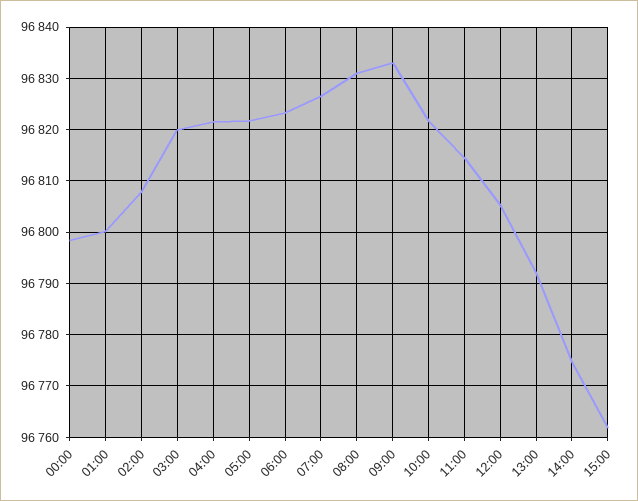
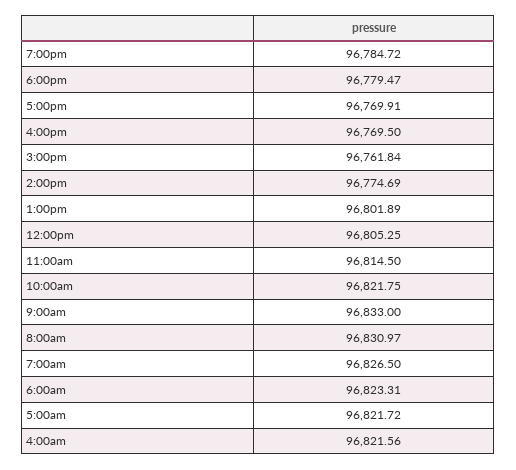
00:00: 96798 -> none
01:00: 96800 -> none
02:00: 96808 -> none
03:00: 96820 -> none
13:00: 96792 -> 96801.89
7:00pm: none -> 96784.72
6:00pm: none -> 96779.47
5:00pm: none -> 96769.91
4:00pm: none -> 96769.5

